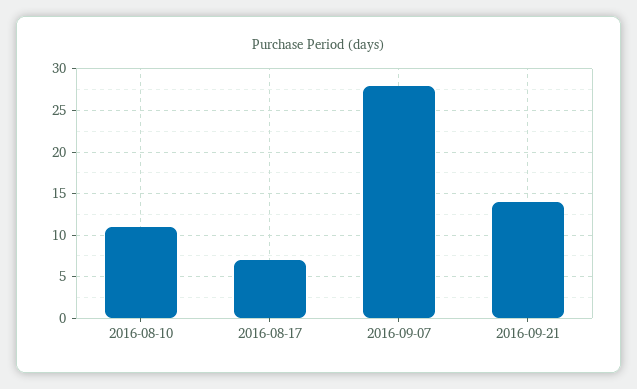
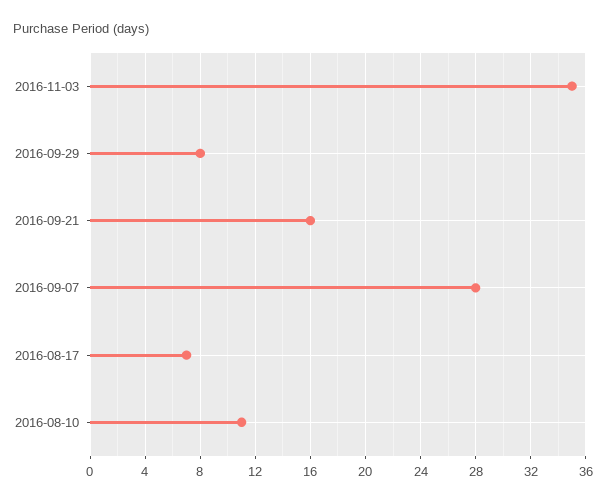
2016-09-21: 14 -> 16
2016-11-03: none -> 35
2016-09-29: none -> 8

